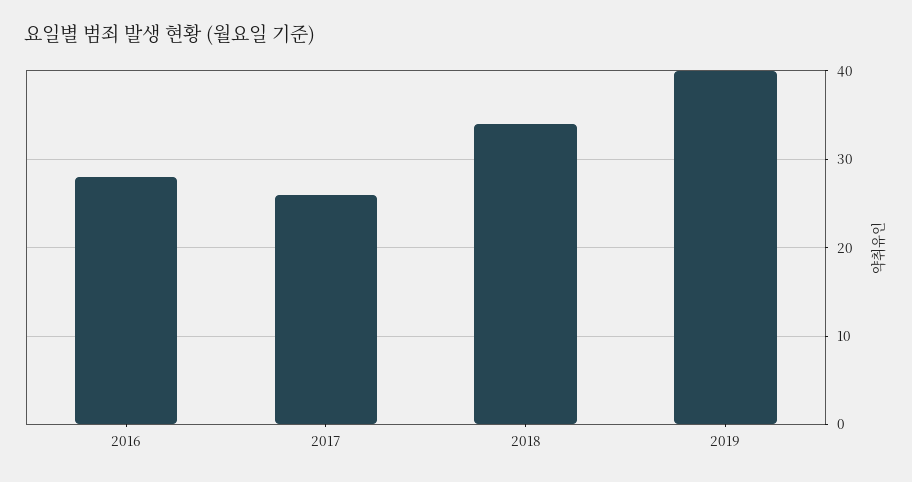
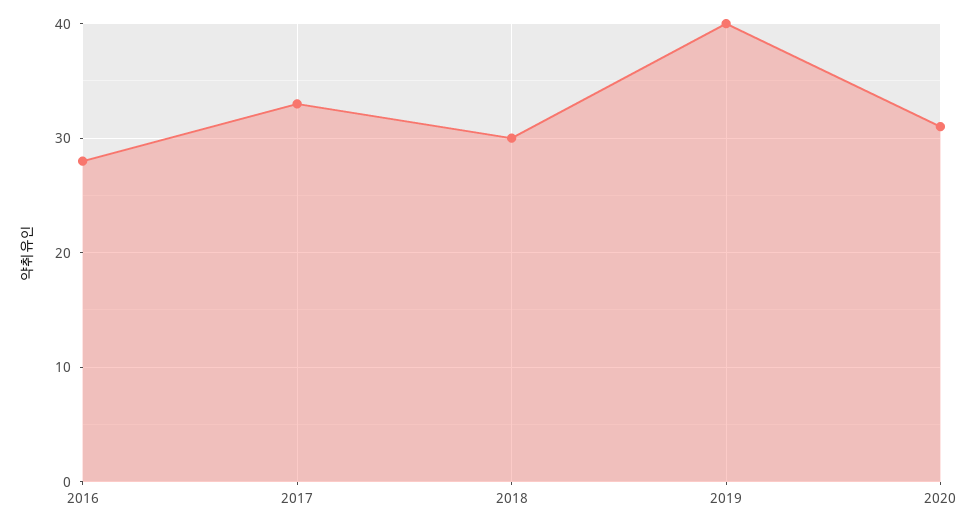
2017: 26 -> 33
2018: 34 -> 30
2020: none -> 31

